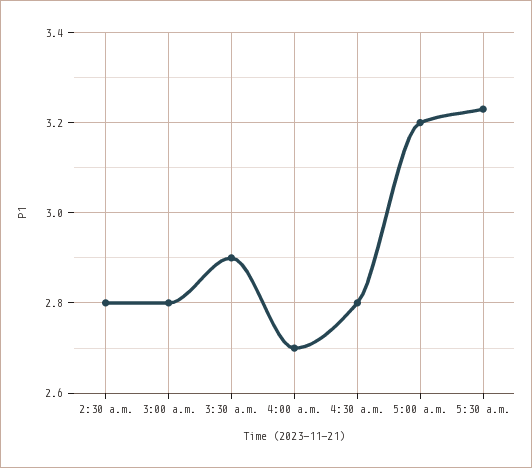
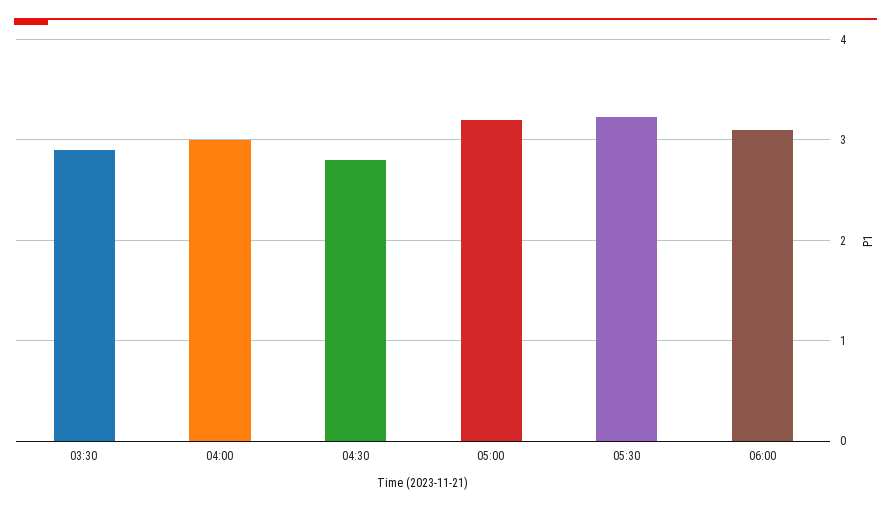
2:30 a.m.: 2.8 -> none
3:00 a.m.: 2.8 -> none
4:00 a.m.: 2.7 -> 3
06:00: none -> 3.1

